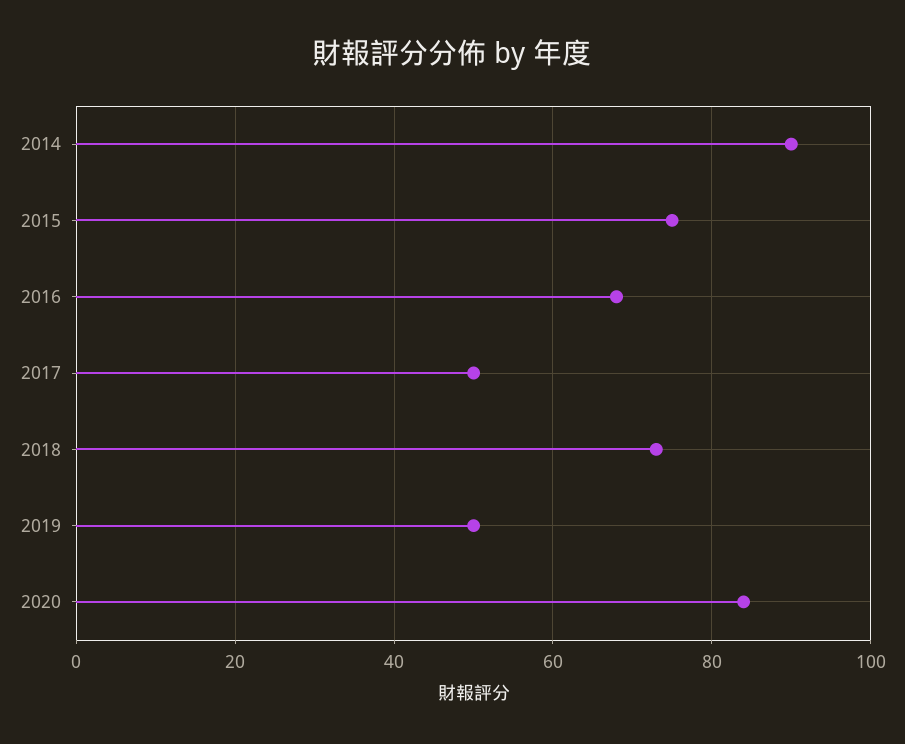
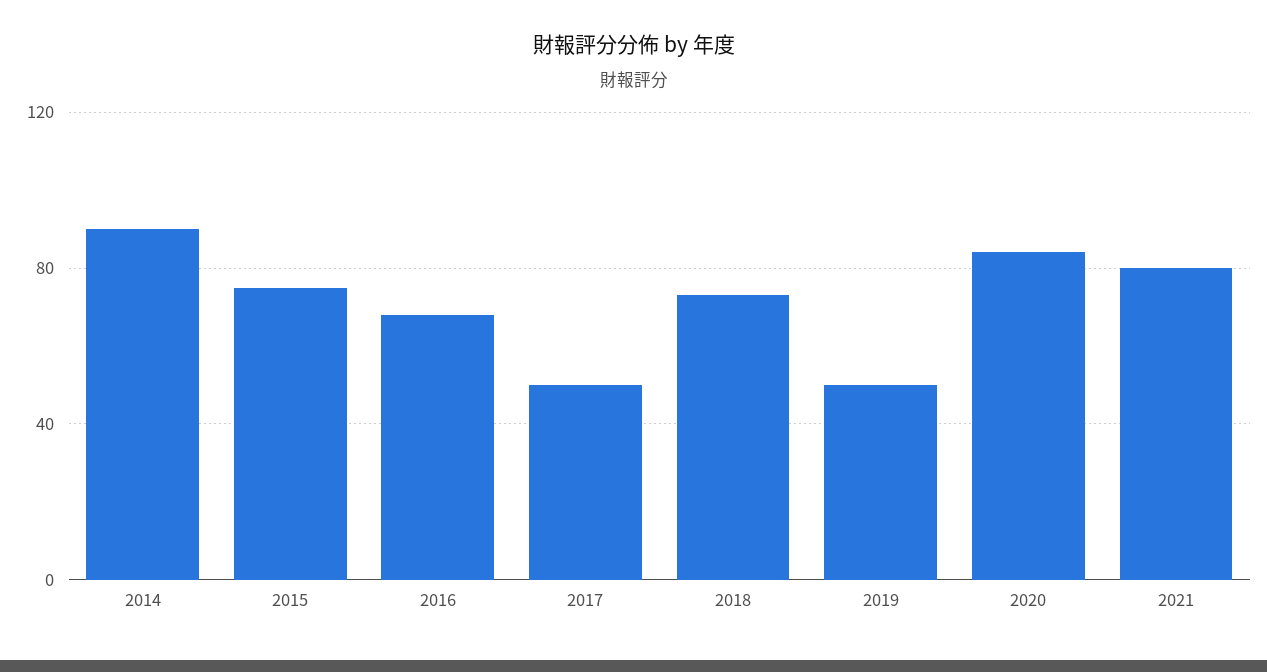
2021: none -> 80

